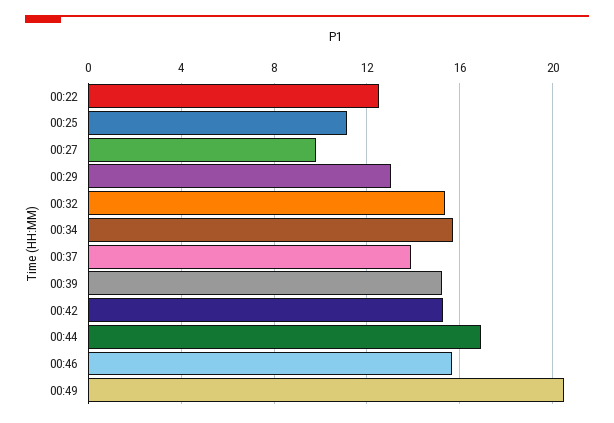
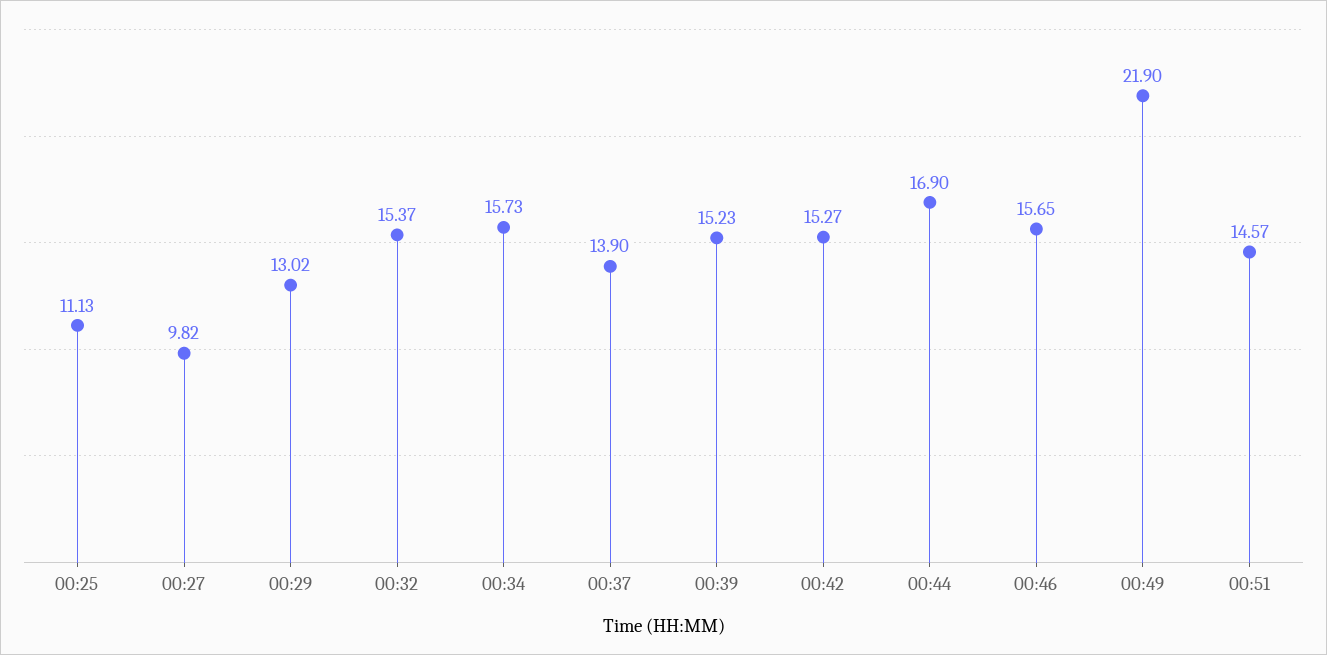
00:22: 12.5 -> none
00:49: 20.5 -> 21.9
00:51: none -> 14.57

